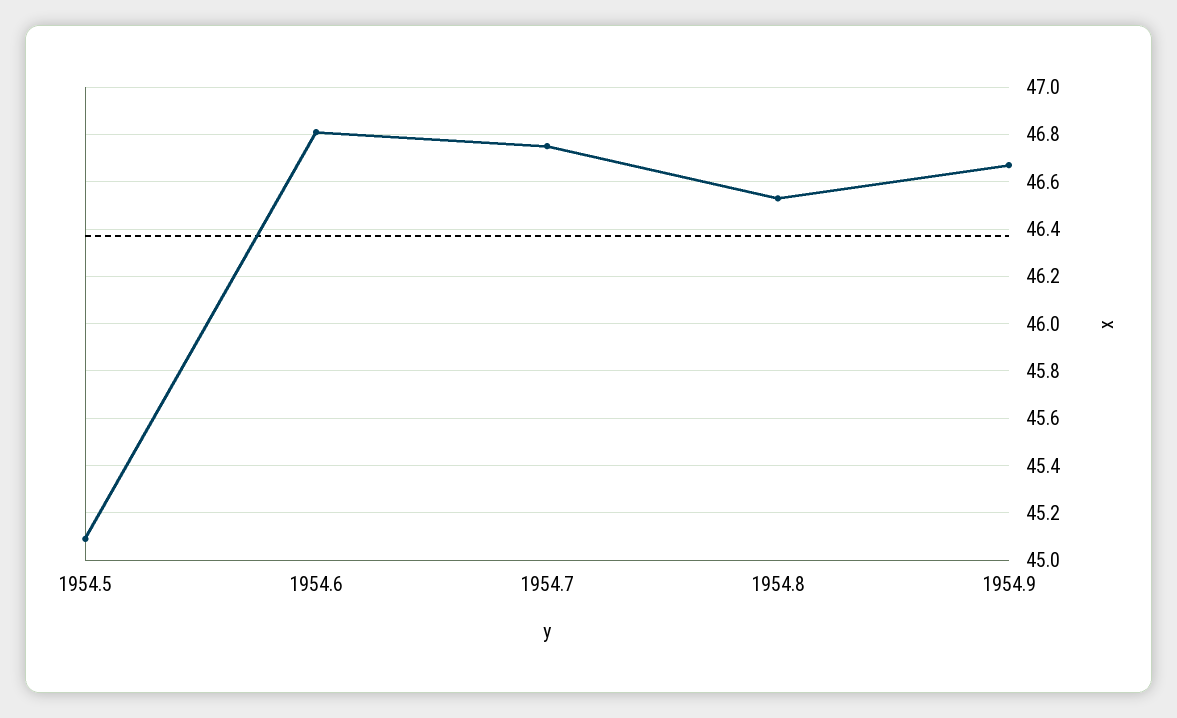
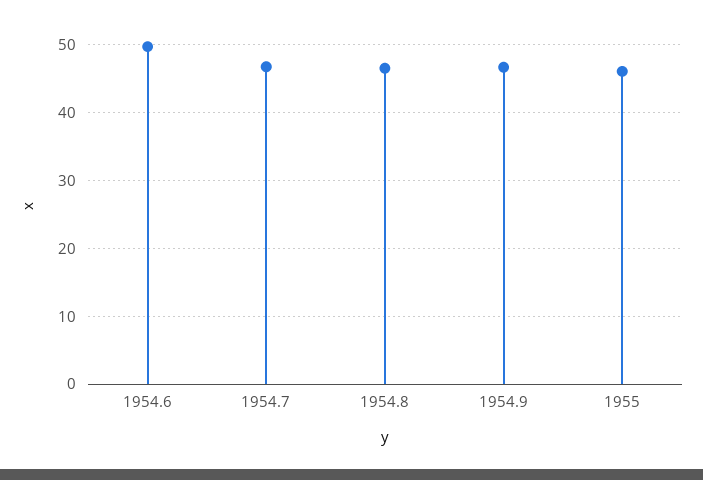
1954.5: 45.1 -> none
1954.6: 46.8 -> 50
1955: none -> 46

